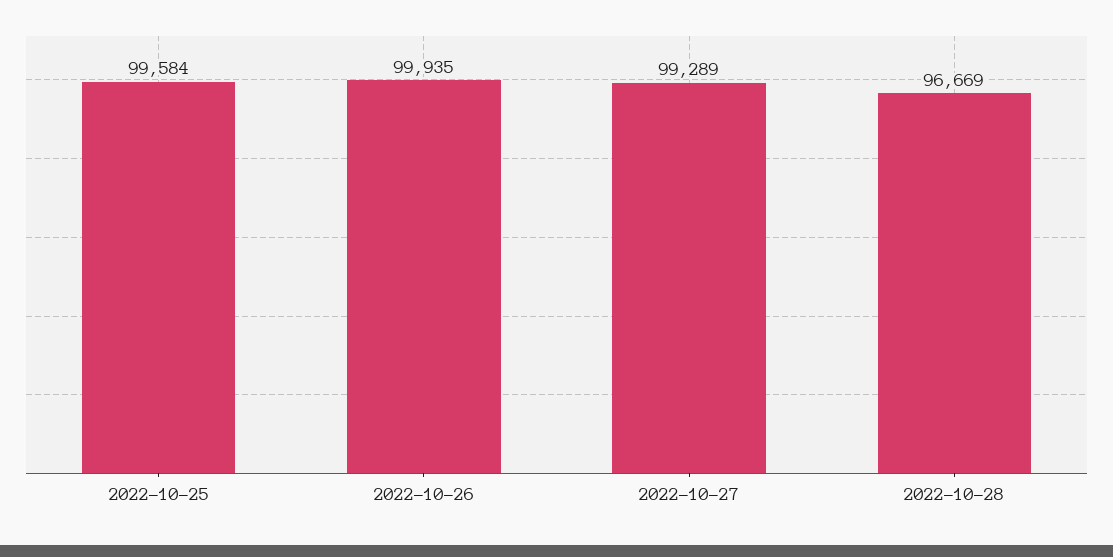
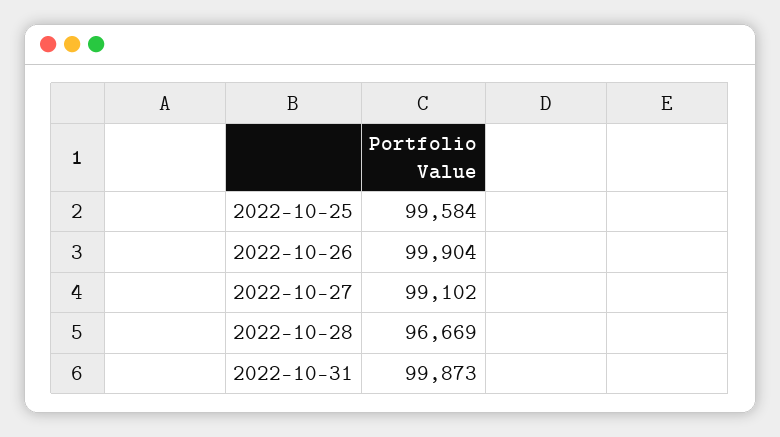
2022-10-26: 99935 -> 99904
2022-10-27: 99289 -> 99102
2022-10-31: none -> 99873

